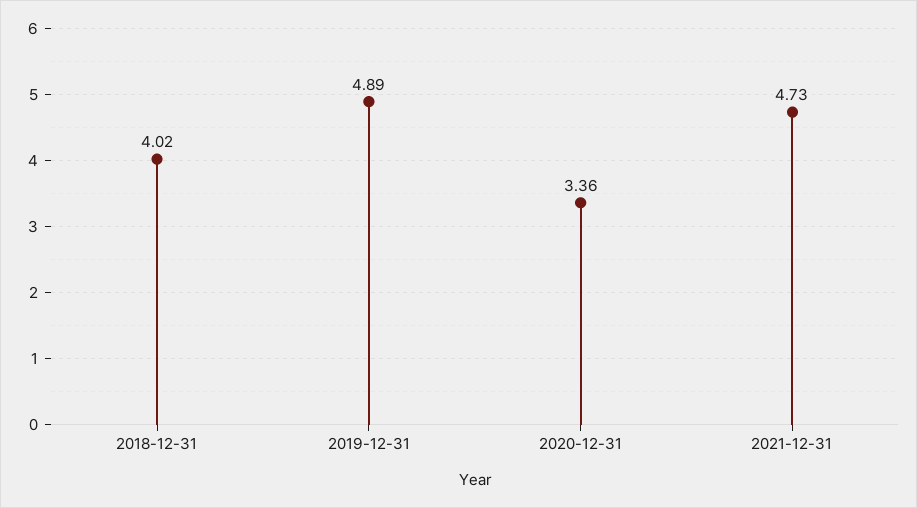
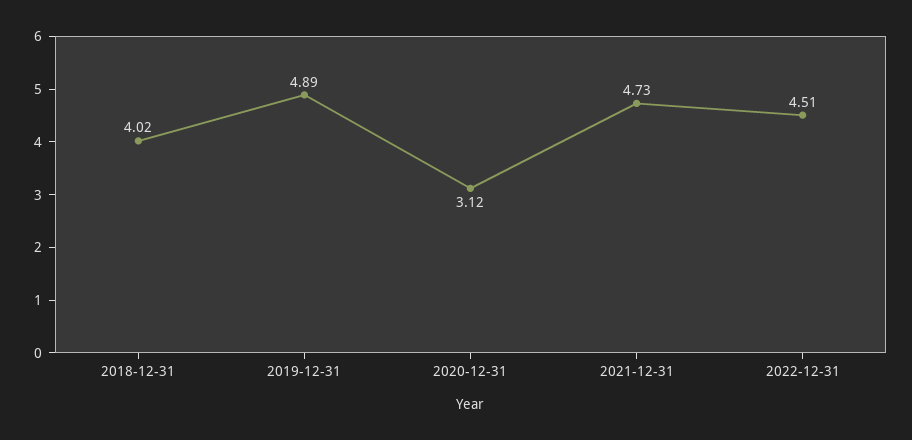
2020-12-31: 3.36 -> 3.12
2022-12-31: none -> 4.51

